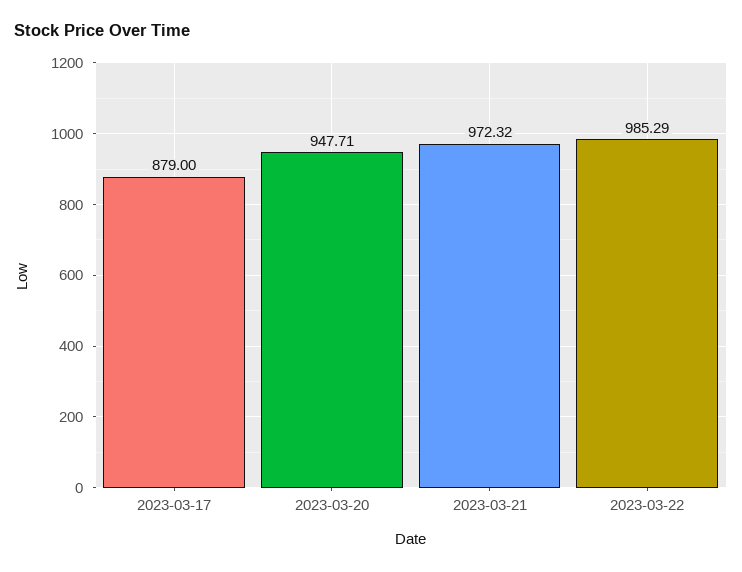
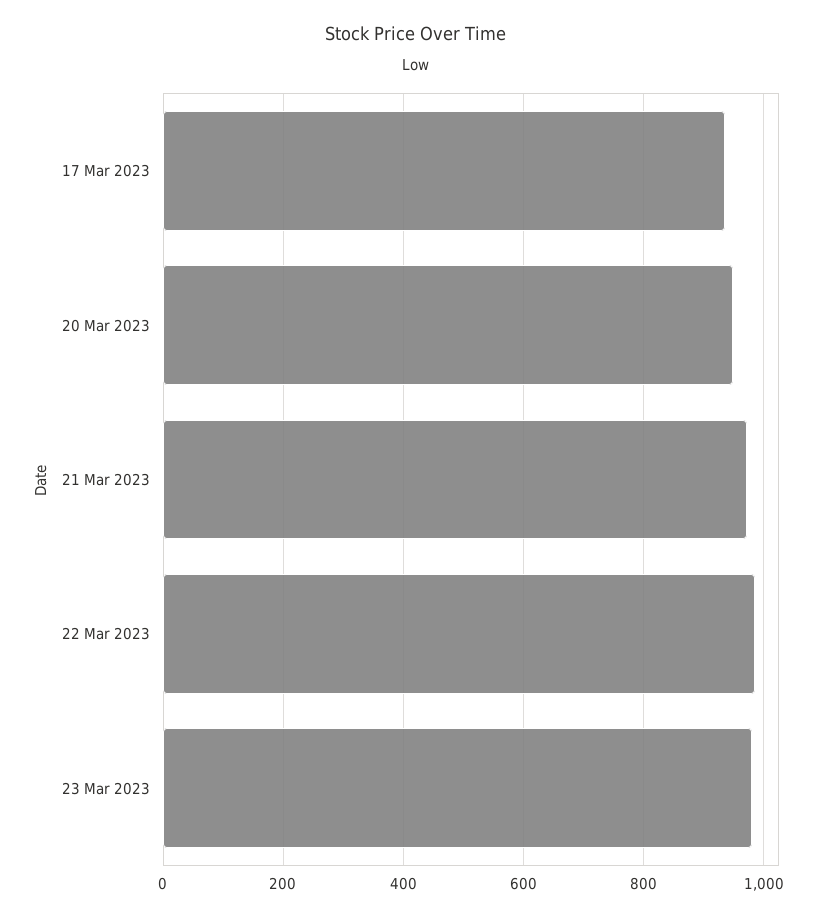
2023-03-17: 879 -> 940
23 Mar 2023: none -> 980

